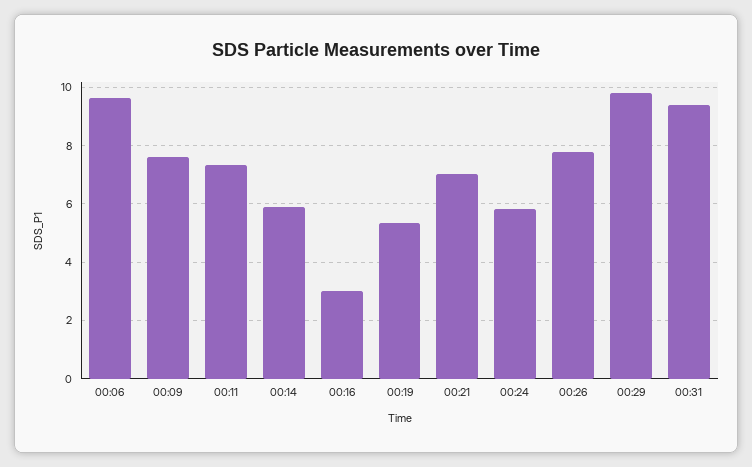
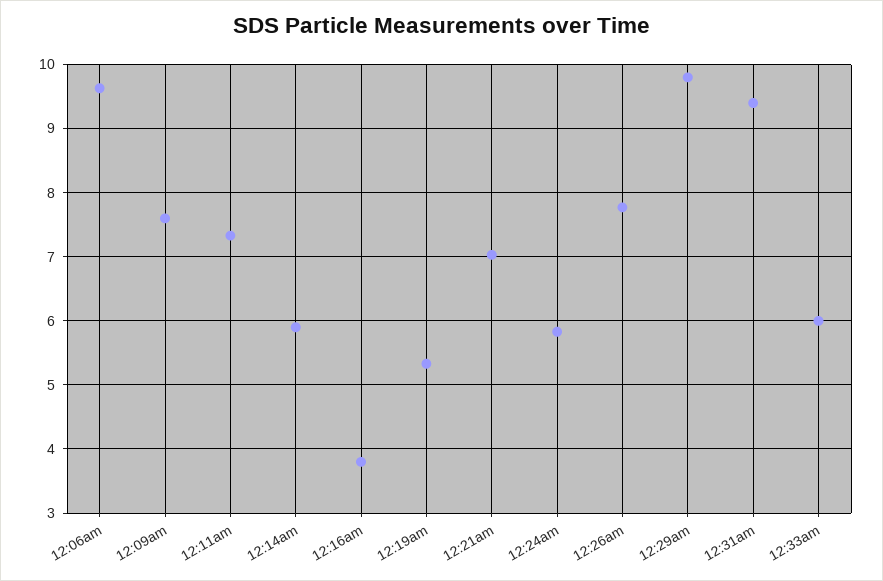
00:16: 3 -> 3.8
12:33am: none -> 6

